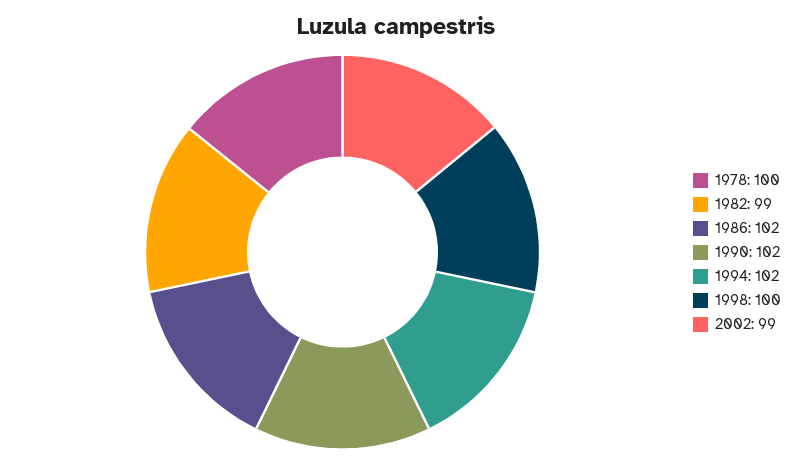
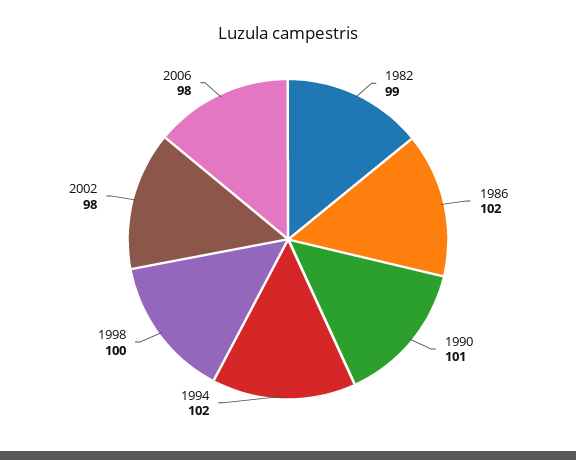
1978: 100 -> none
1990: 102 -> 101
2002: 99 -> 98
2006: none -> 98

